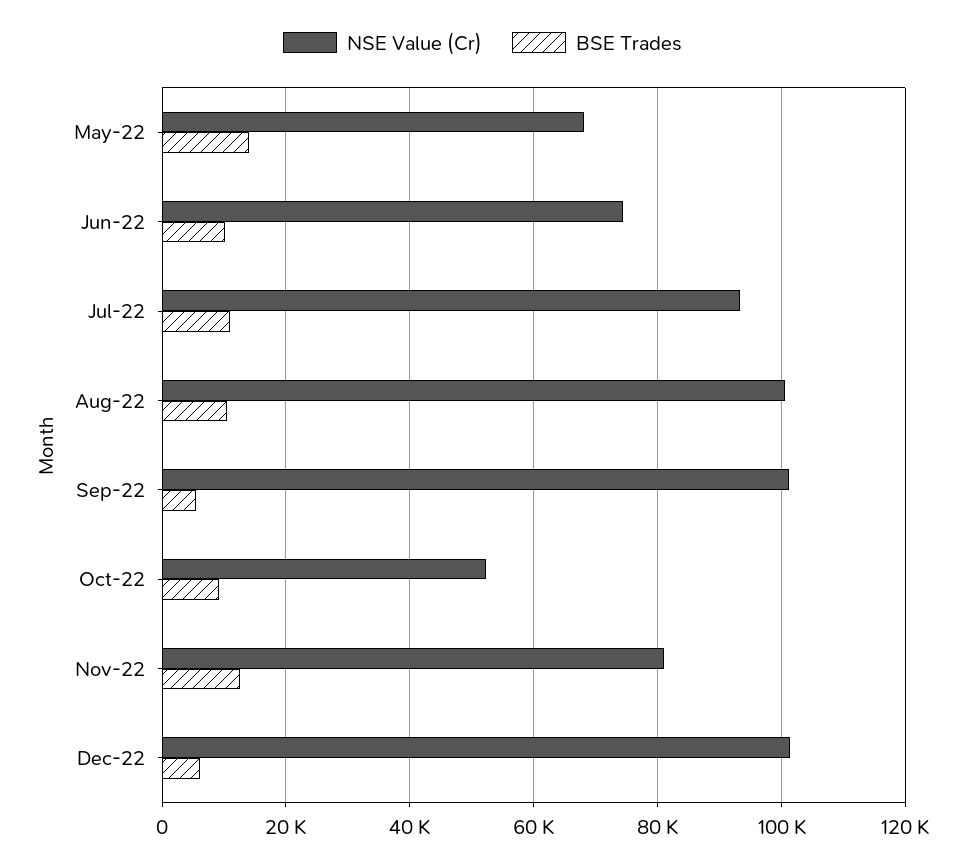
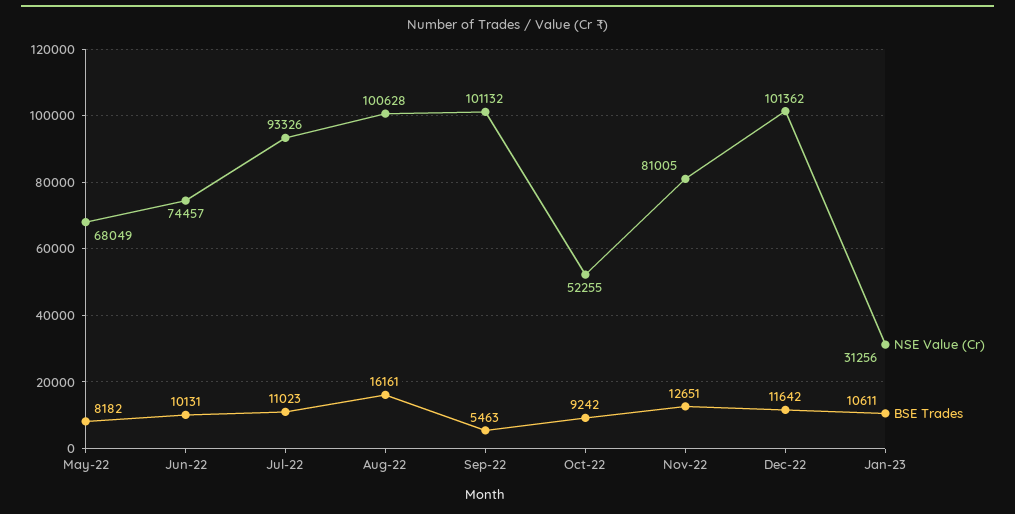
BSE Trades, May-22: 14000 -> 8182
BSE Trades, Aug-22: 10000 -> 16161
BSE Trades, Dec-22: 6000 -> 11642
NSE Value (Cr), Jan-23: none -> 31256
BSE Trades, Jan-23: none -> 10611

